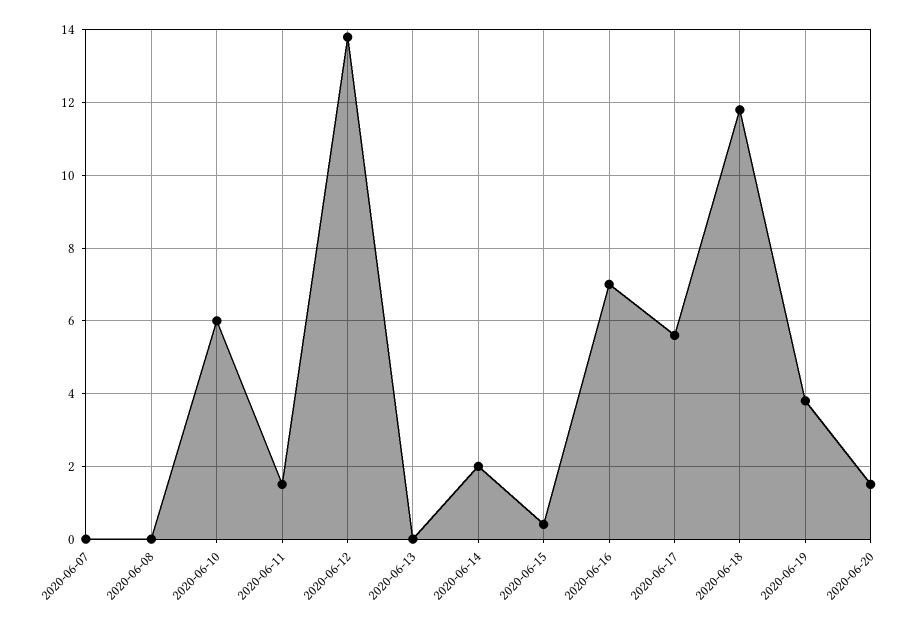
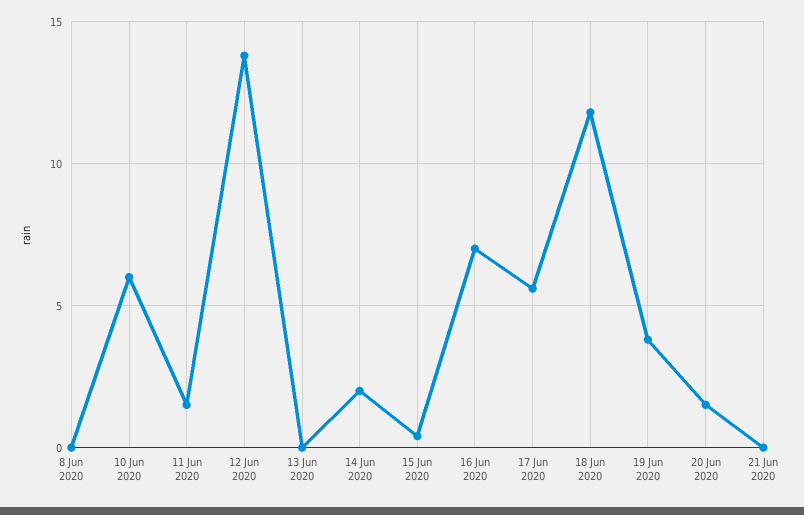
2020-06-07: 0 -> none
21 Jun 2020: none -> 0

